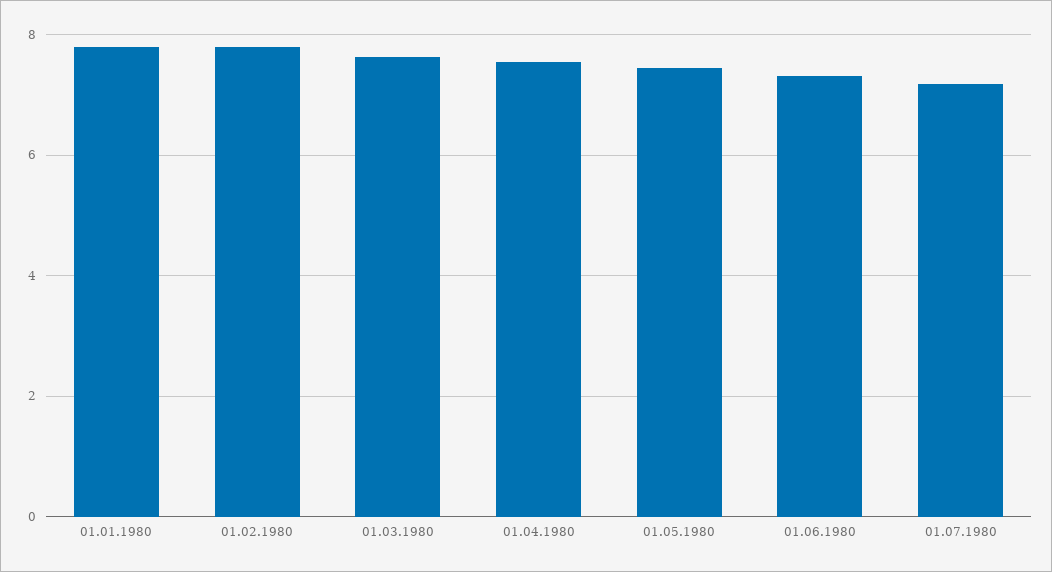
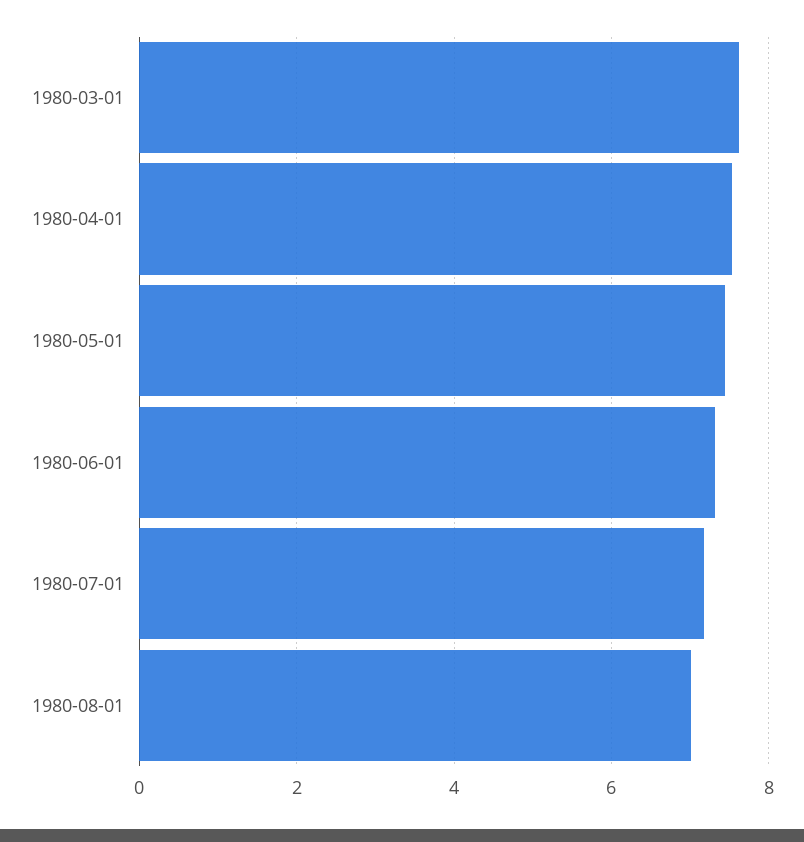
01.01.1980: 7.8 -> none
01.02.1980: 7.8 -> none
1980-08-01: none -> 7

